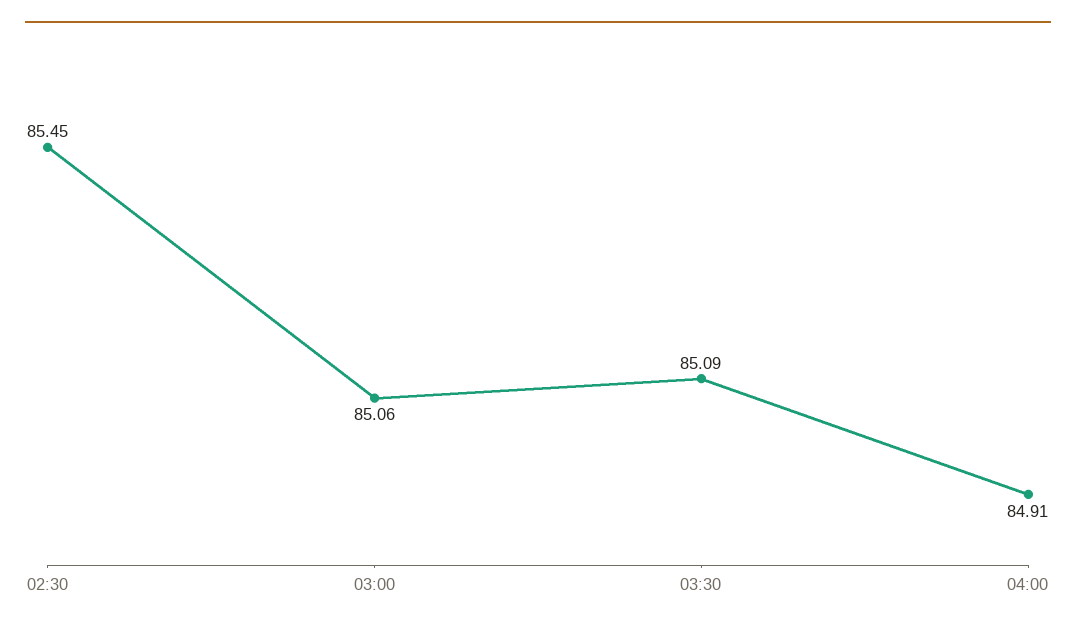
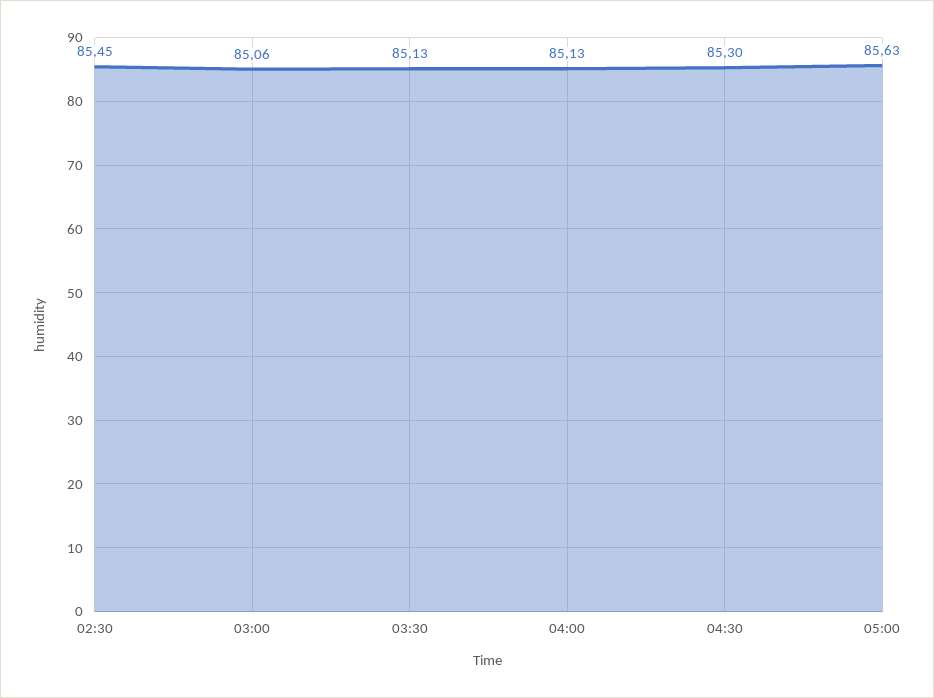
03:30: 85.09 -> 85.13
04:00: 84.91 -> 85.13
04:30: none -> 85.3
05:00: none -> 85.63

